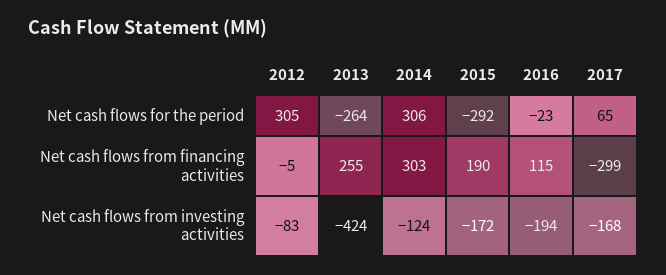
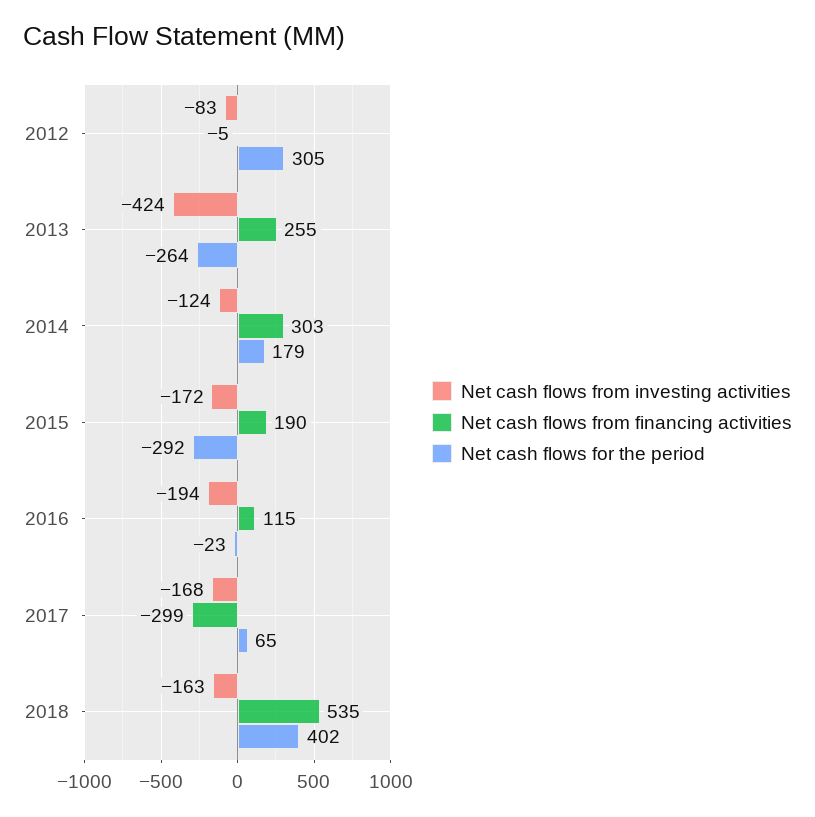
Net cash flows for the period, 2014: 306 -> 179
Net cash flows from investing activities, 2018: none -> -163
Net cash flows from financing activities, 2018: none -> 535
Net cash flows for the period, 2018: none -> 402

